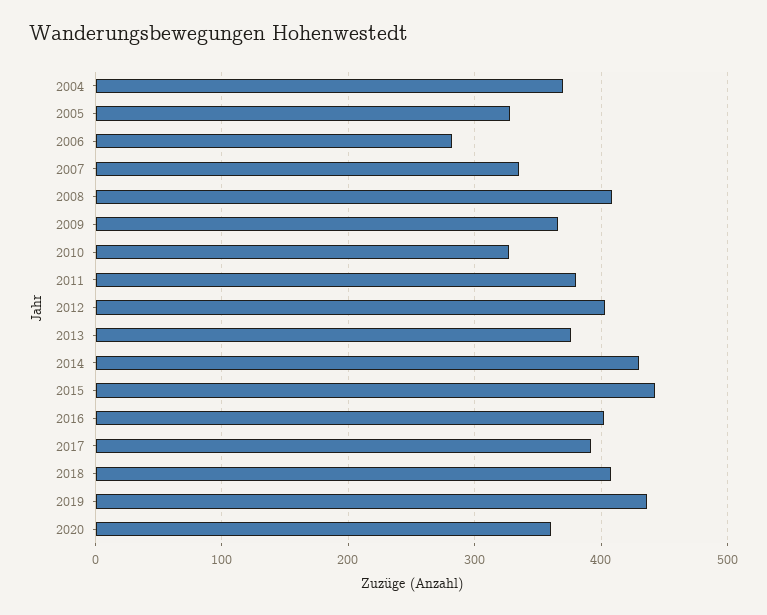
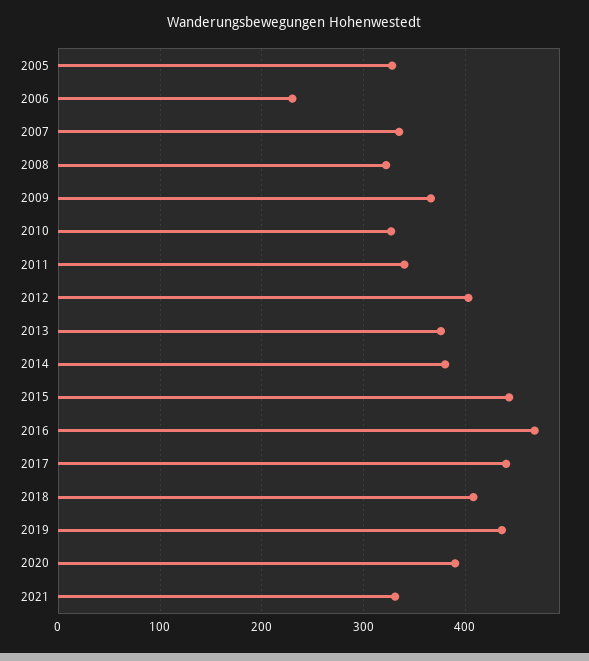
2004: 370 -> none
2006: 280 -> 230
2008: 410 -> 320
2011: 380 -> 340
2014: 430 -> 380
2016: 400 -> 470
2017: 390 -> 440
2020: 360 -> 390
2021: none -> 330

